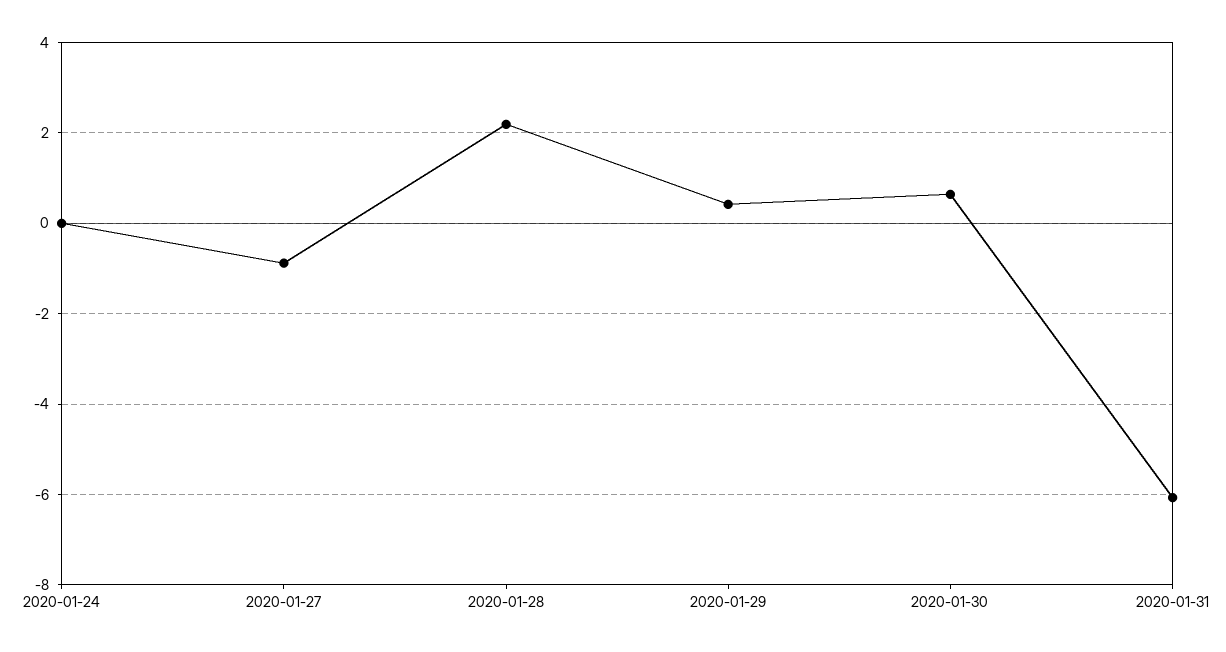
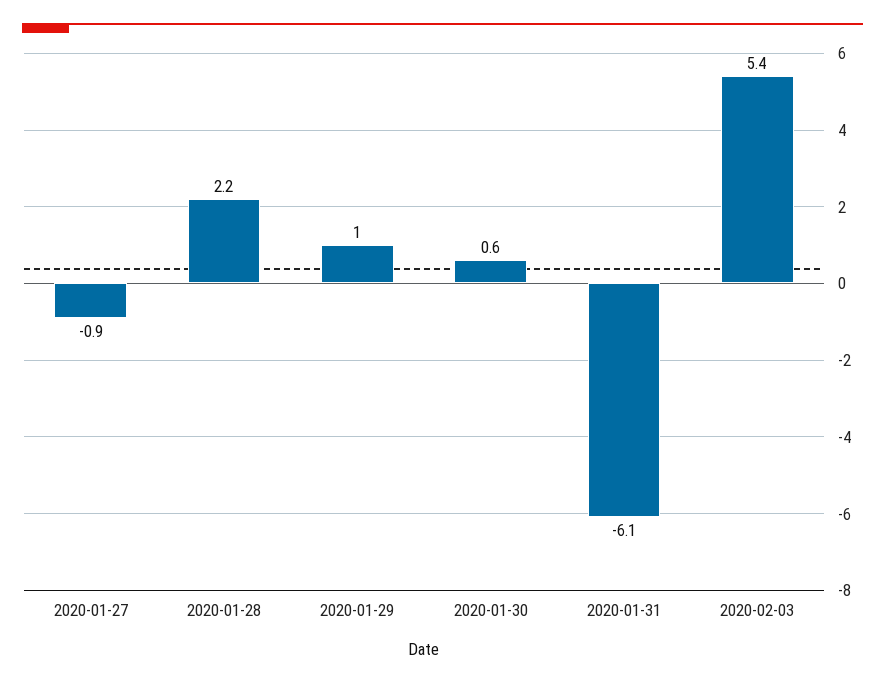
2020-01-24: 0 -> none
2020-01-29: 0.4 -> 1
2020-02-03: none -> 5.4

